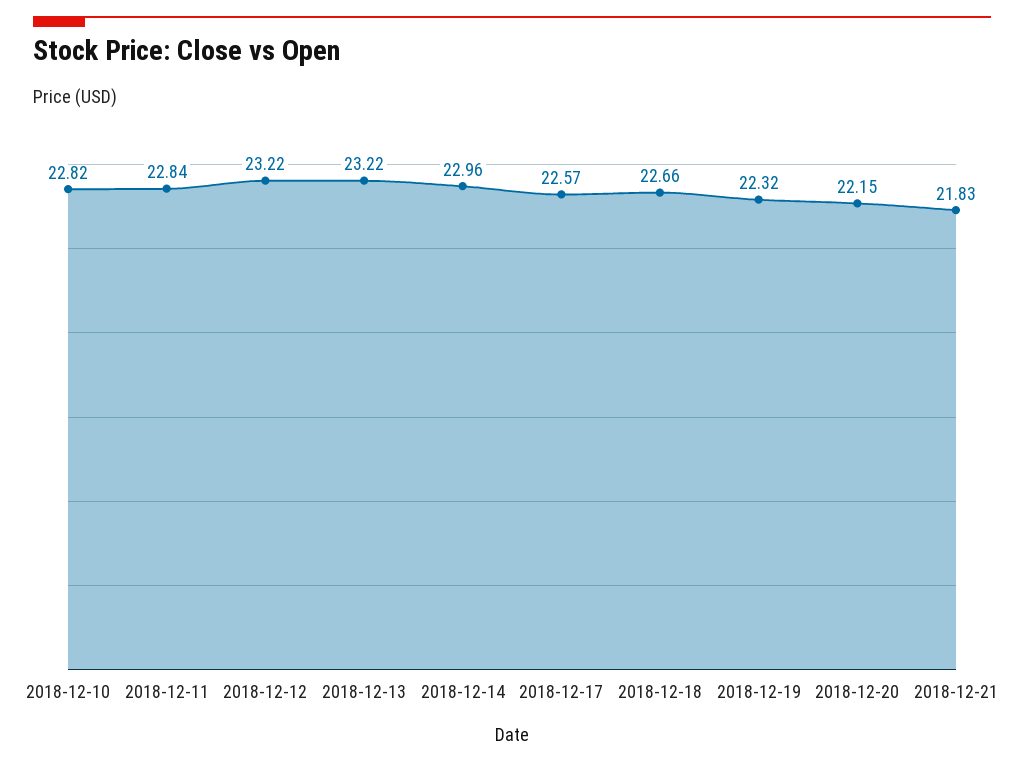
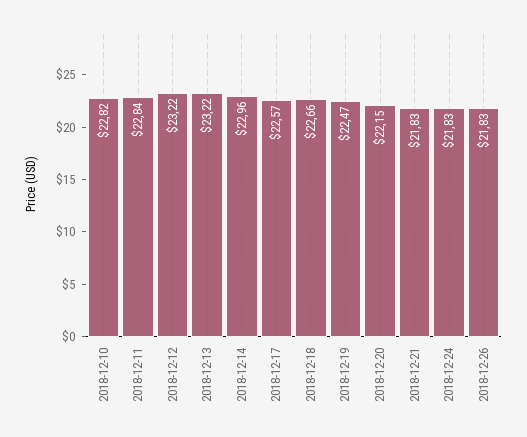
2018-12-19: 22.32 -> 22.47
2018-12-24: none -> 21.83
2018-12-26: none -> 21.83

